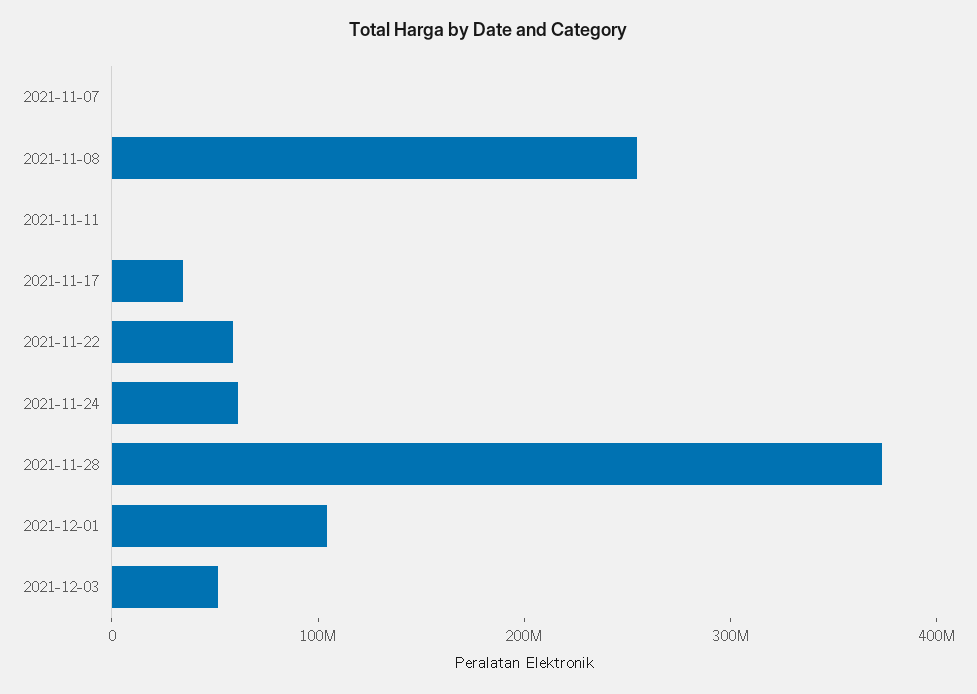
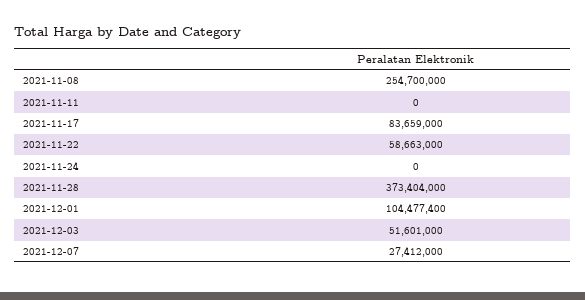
2021-11-07: 0 -> none
2021-11-17: 40000000 -> 83659000
2021-11-24: 60000000 -> 0
2021-12-07: none -> 27412000

